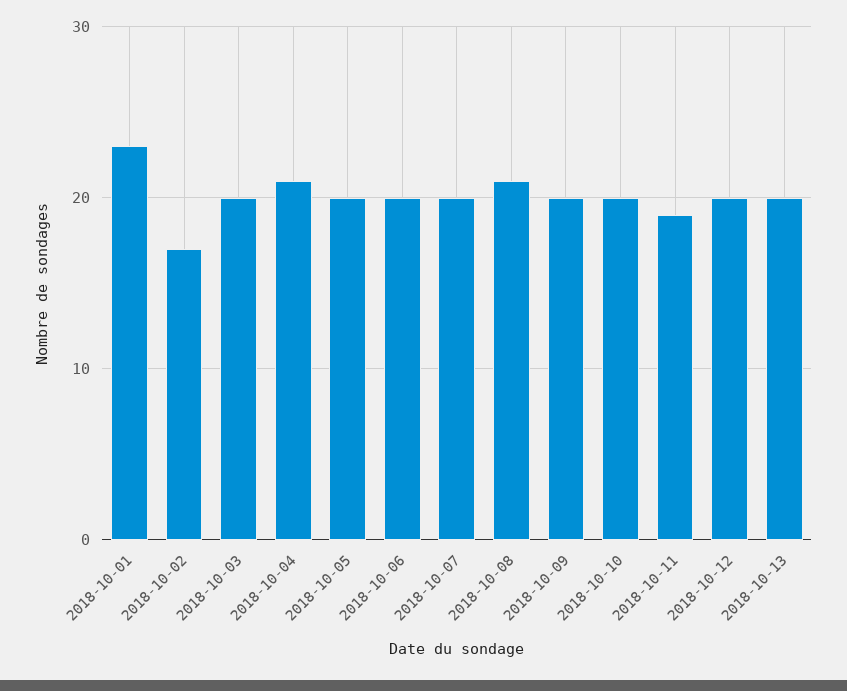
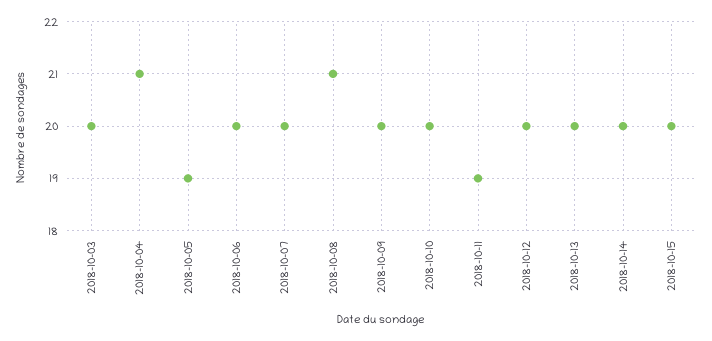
2018-10-01: 23 -> none
2018-10-02: 17 -> none
2018-10-05: 20 -> 19
2018-10-14: none -> 20
2018-10-15: none -> 20

